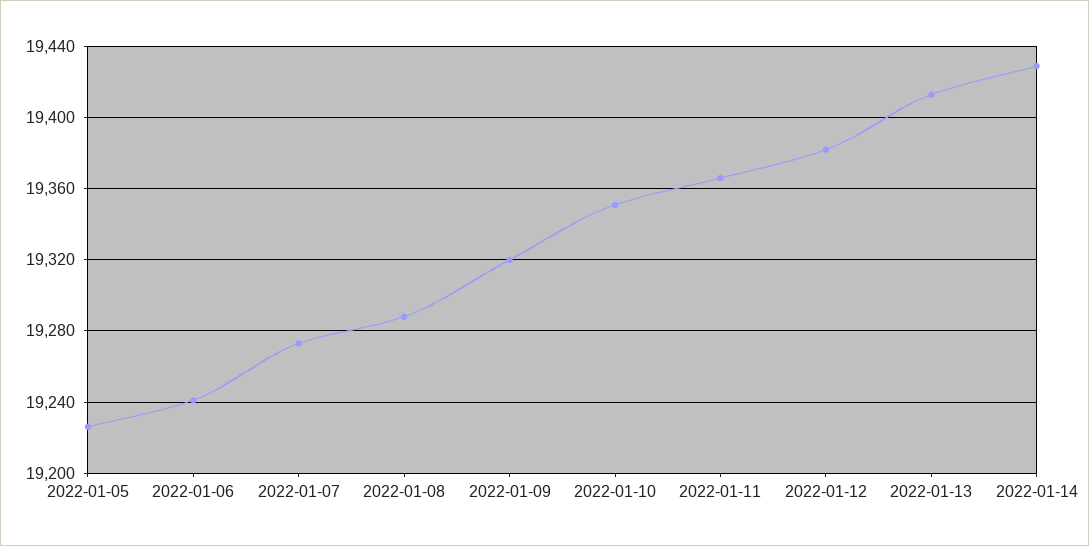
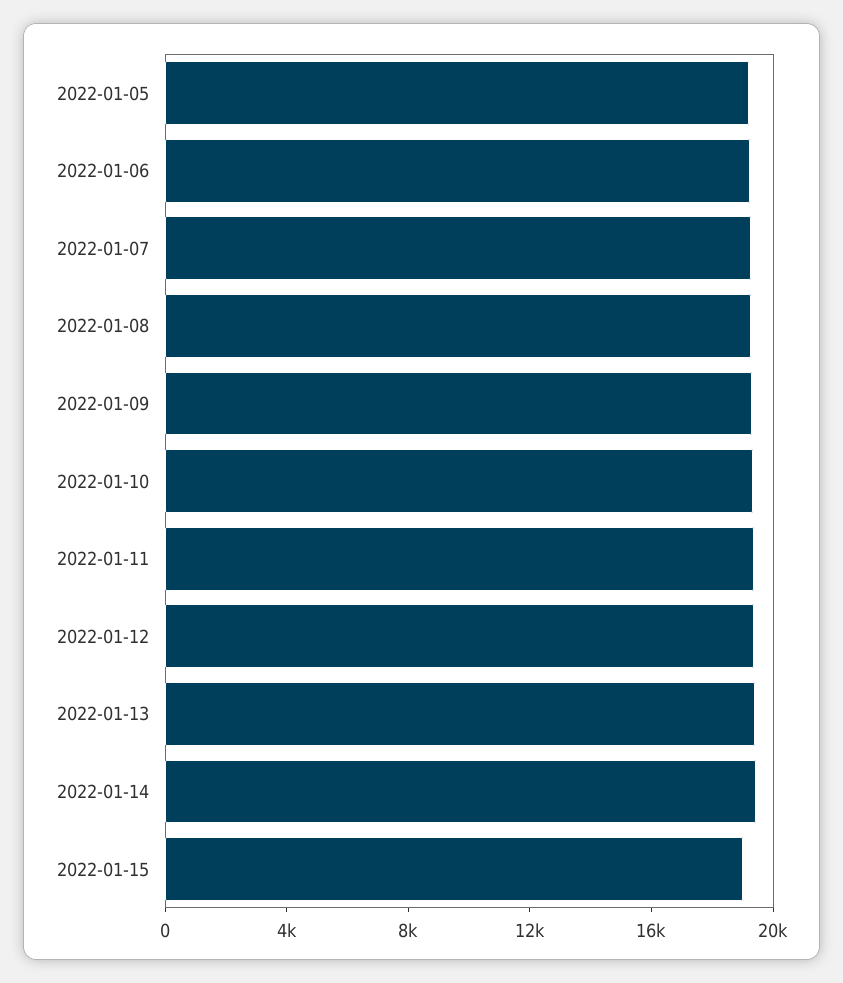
2022-01-15: none -> 19000

